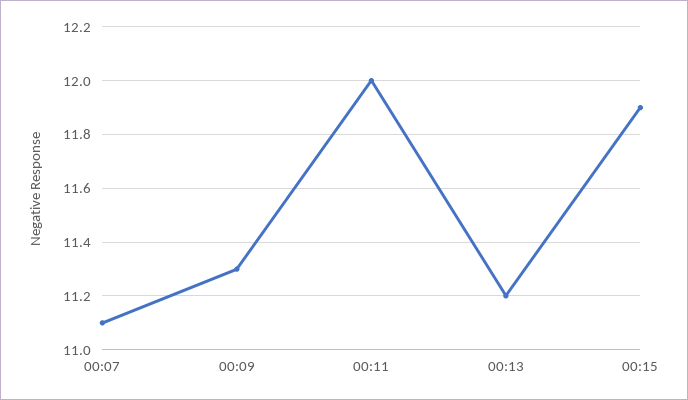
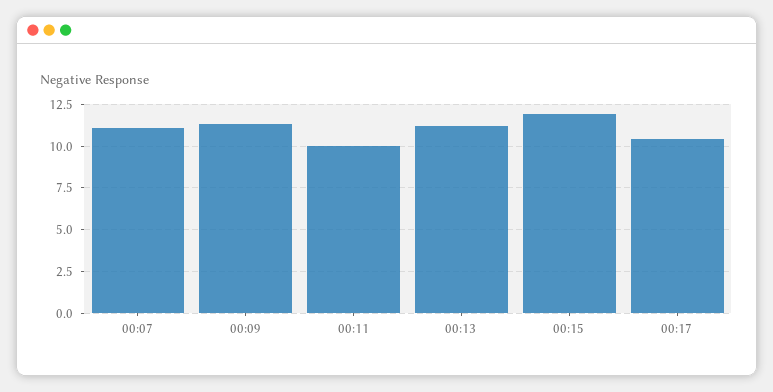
00:11: 12 -> 10
00:17: none -> 10.5

